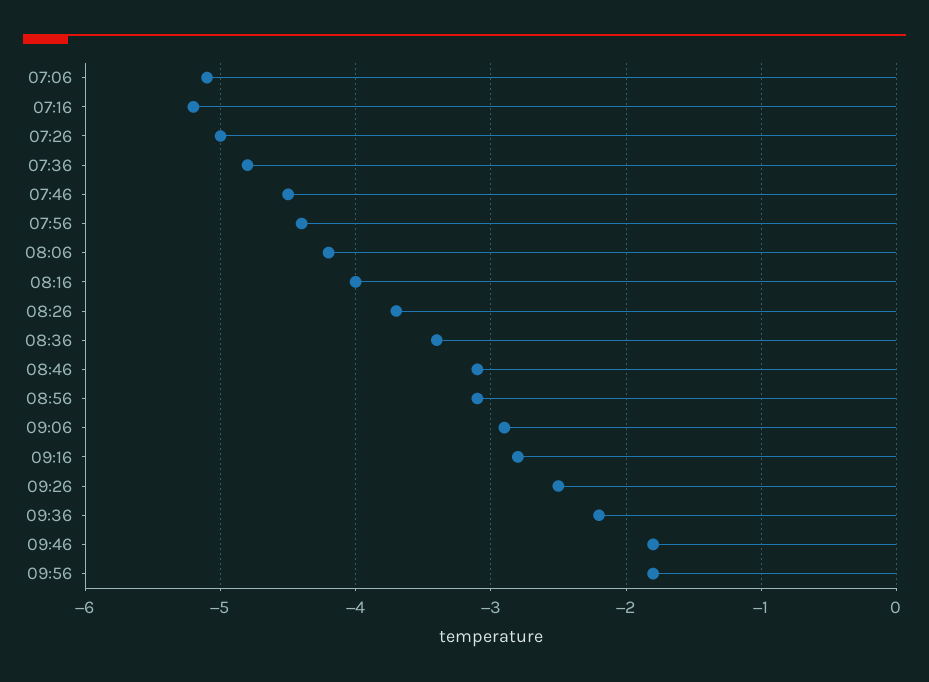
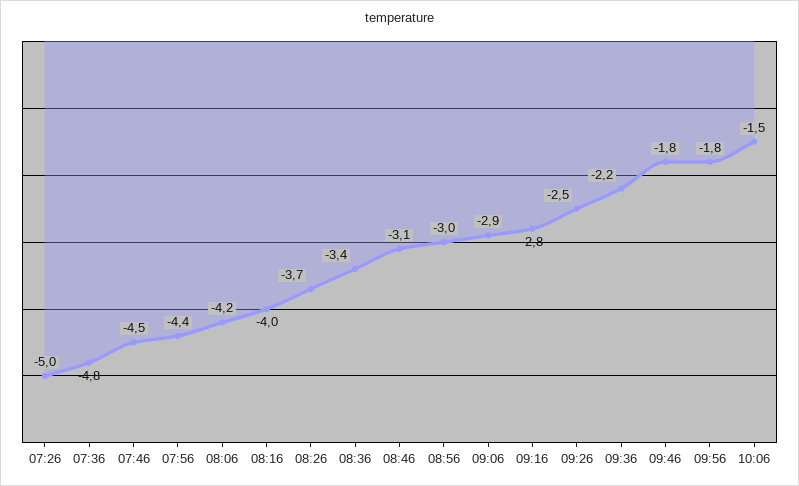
07:06: -5.1 -> none
07:16: -5.2 -> none
08:56: -3.1 -> -3
10:06: none -> -1.5

